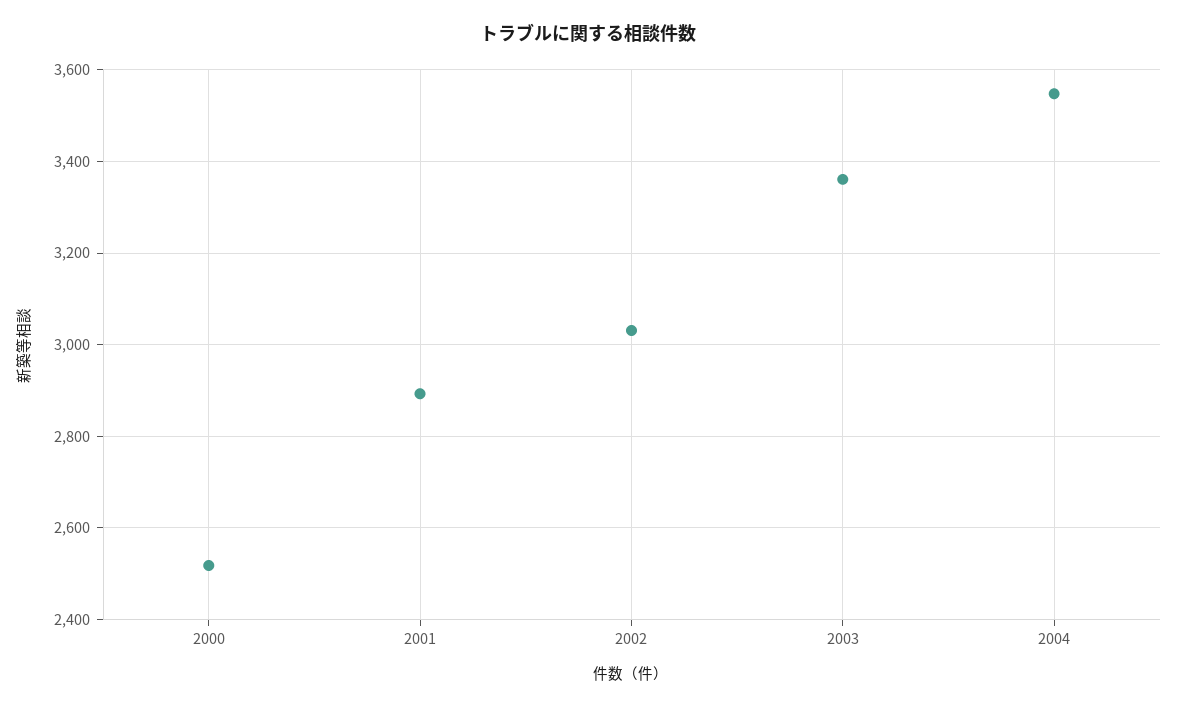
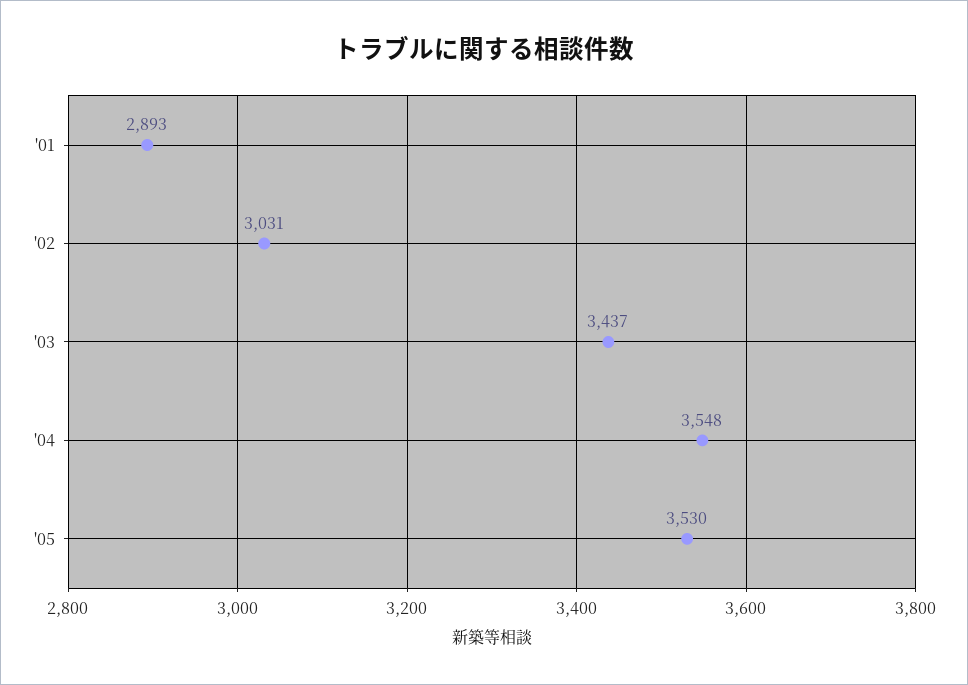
2000: 2520 -> none
2003: 3360 -> 3437
'05: none -> 3530

